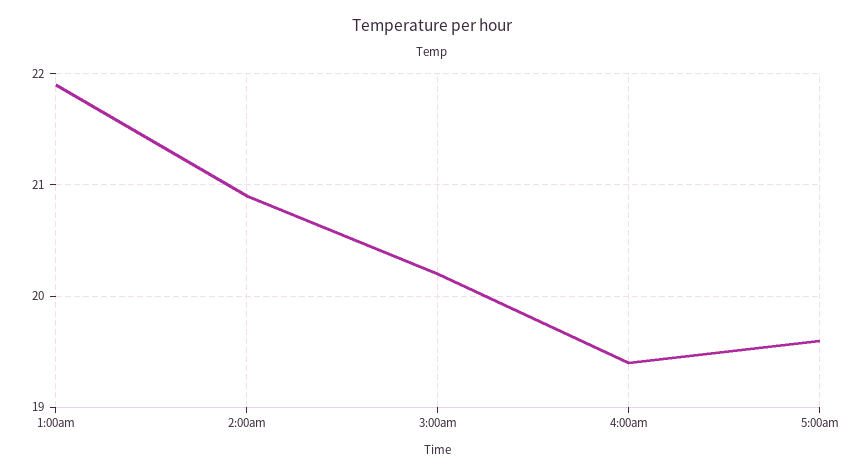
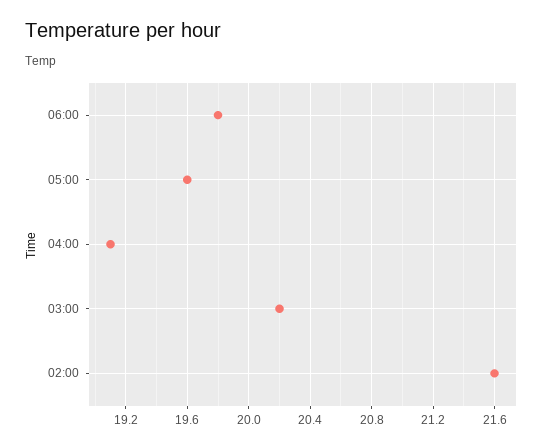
1:00am: 21.9 -> none
2:00am: 20.9 -> 21.6
4:00am: 19.4 -> 19.1
06:00: none -> 19.8

